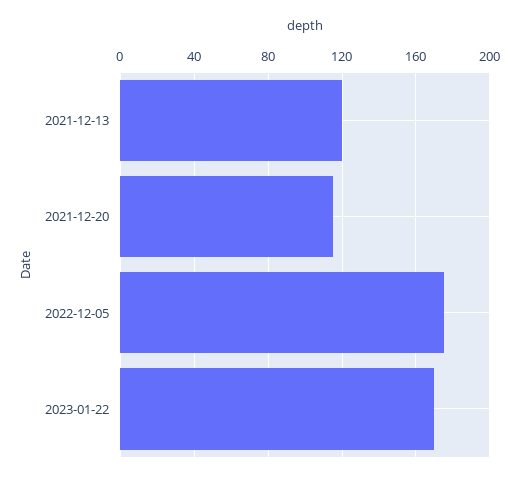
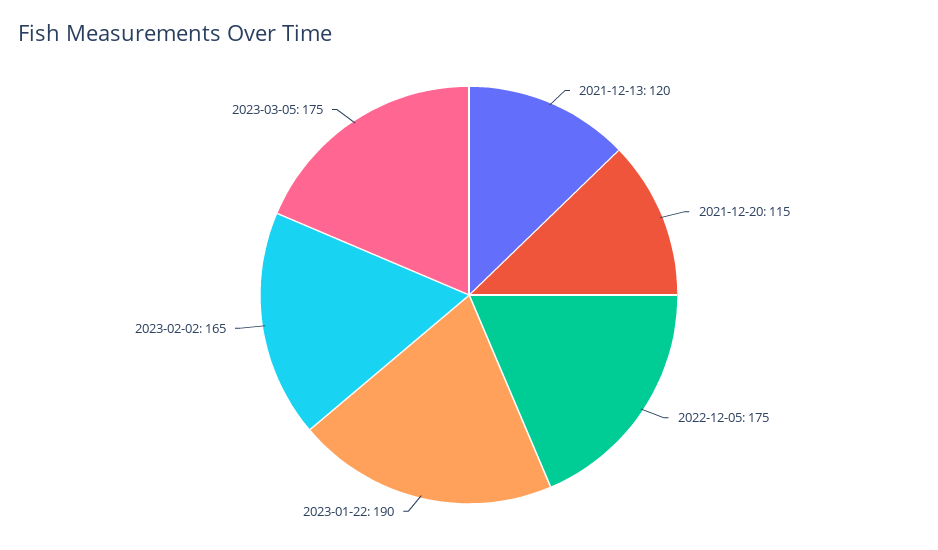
2023-01-22: 170 -> 190
2023-02-02: none -> 165
2023-03-05: none -> 175

